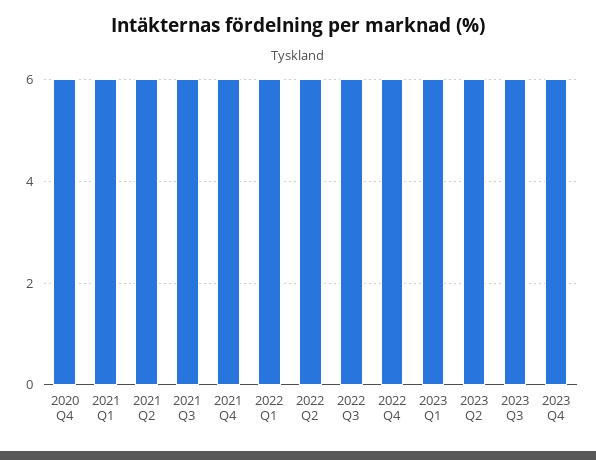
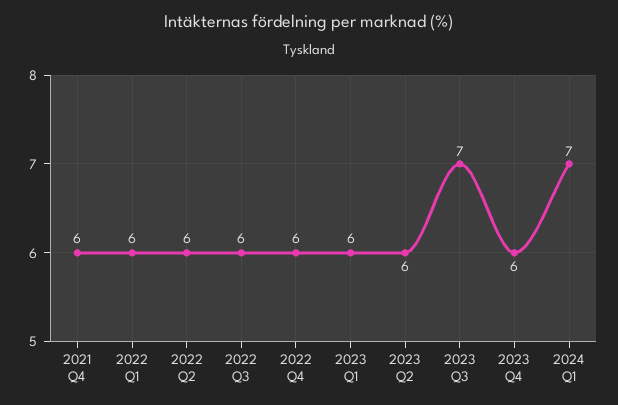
2020 Q4: 6 -> none
2021 Q1: 6 -> none
2021 Q2: 6 -> none
2021 Q3: 6 -> none
2023 Q3: 6 -> 7
2024 Q1: none -> 7

